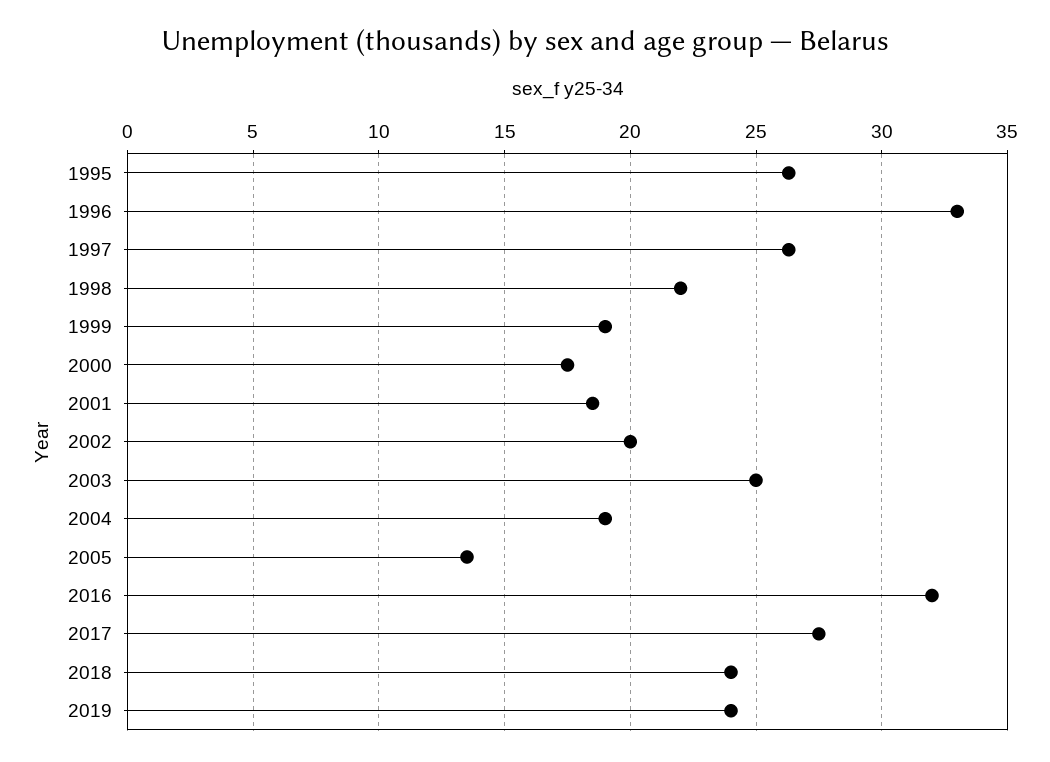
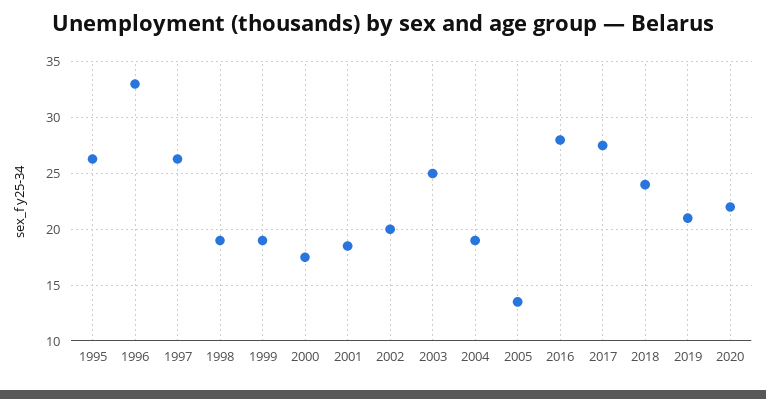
1998: 22 -> 19
2016: 32 -> 28
2019: 24 -> 21
2020: none -> 22

